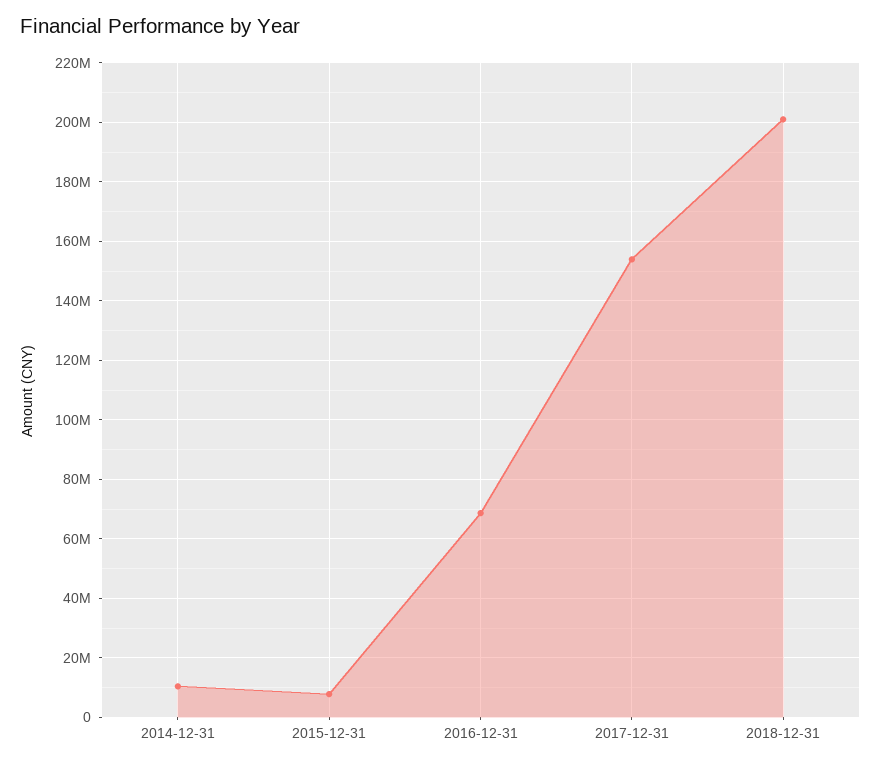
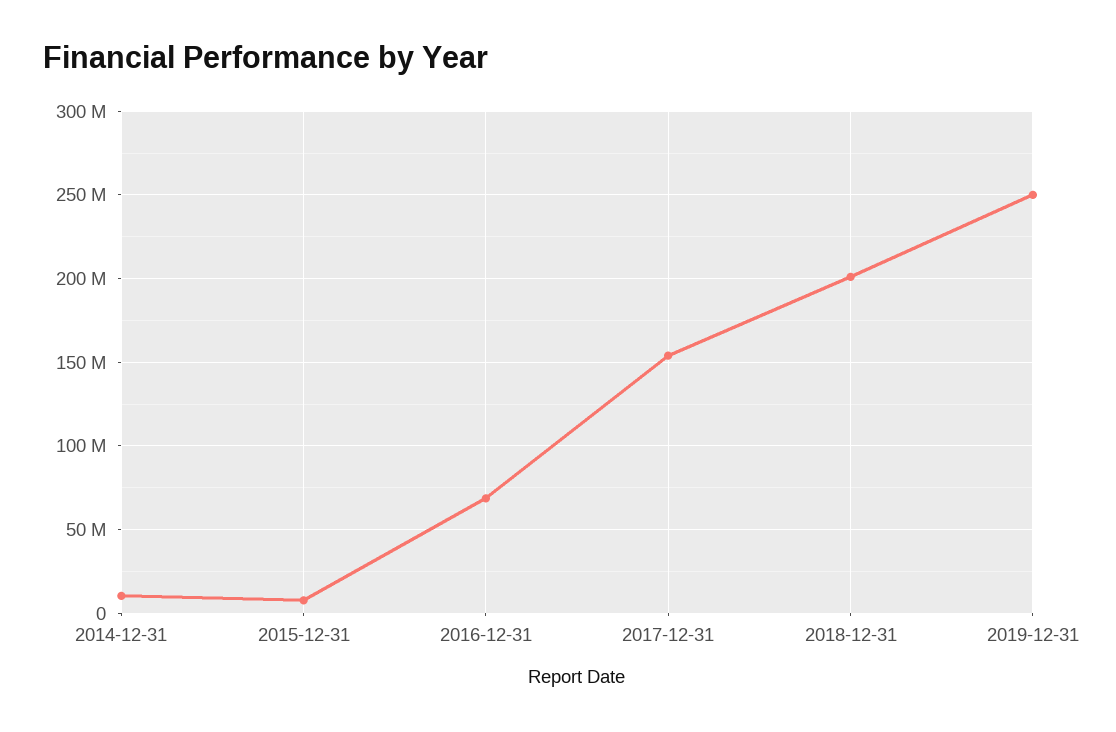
2019-12-31: none -> 250000000

